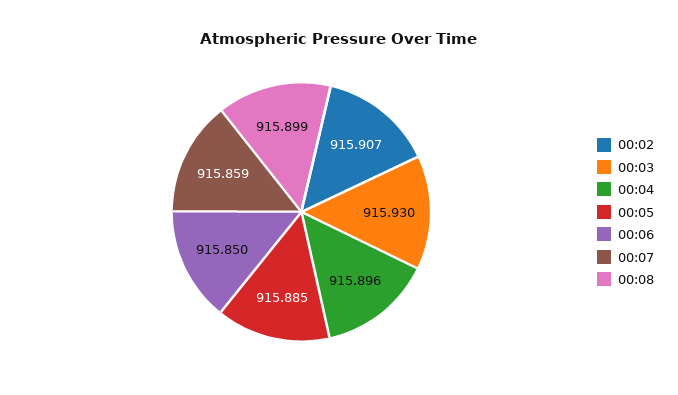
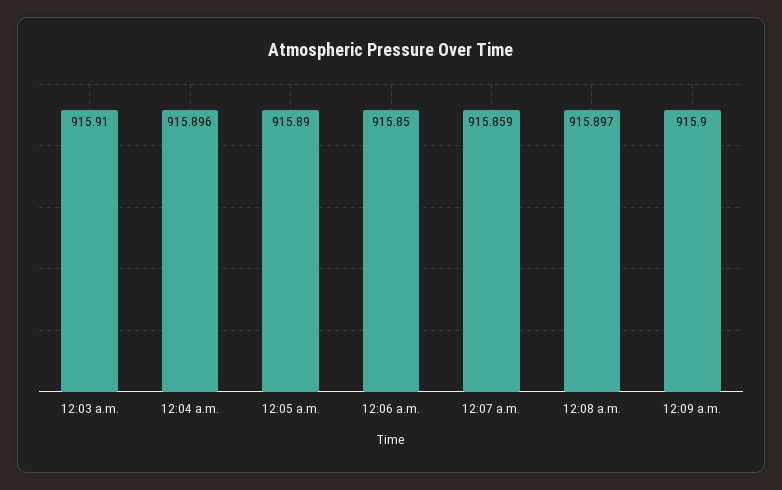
00:02: 915.907 -> none
00:03: 915.93 -> 915.91
00:05: 915.885 -> 915.89
00:08: 915.899 -> 915.897
12:09 a.m.: none -> 915.9

